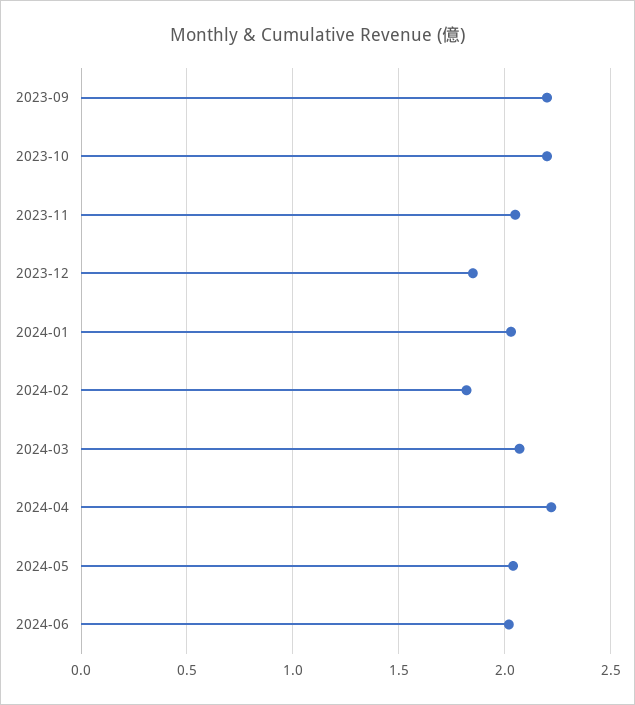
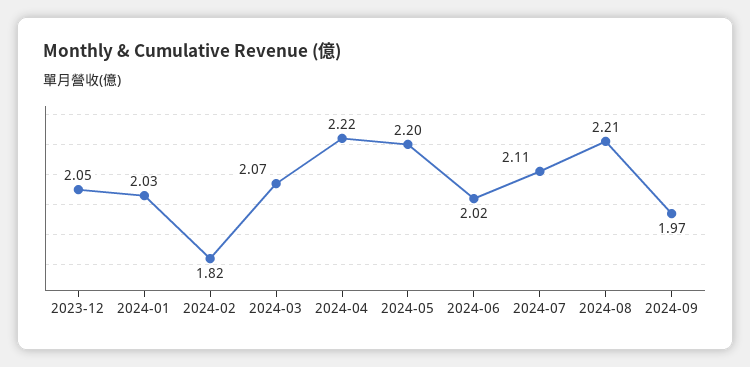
2023-09: 2.2 -> none
2023-10: 2.2 -> none
2023-11: 2.05 -> none
2023-12: 1.85 -> 2.05
2024-05: 2.05 -> 2.2
2024-07: none -> 2.11
2024-08: none -> 2.21
2024-09: none -> 1.97

